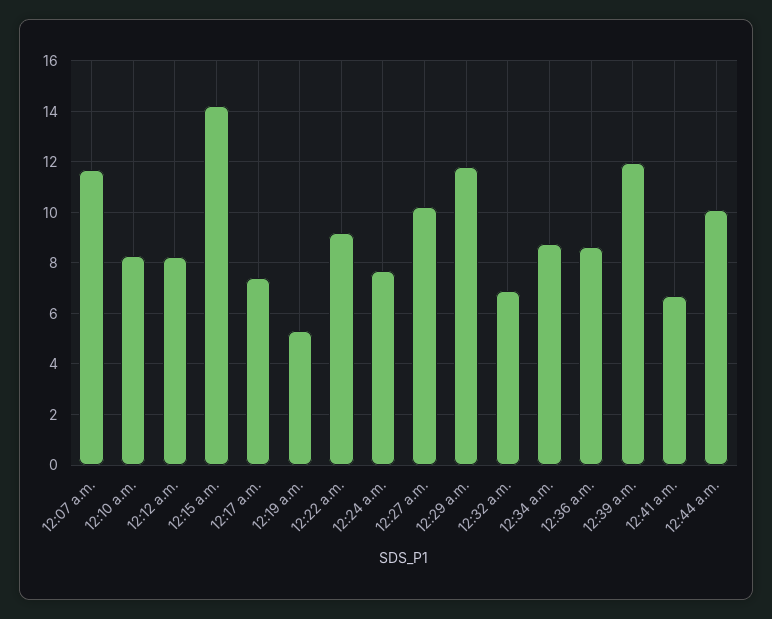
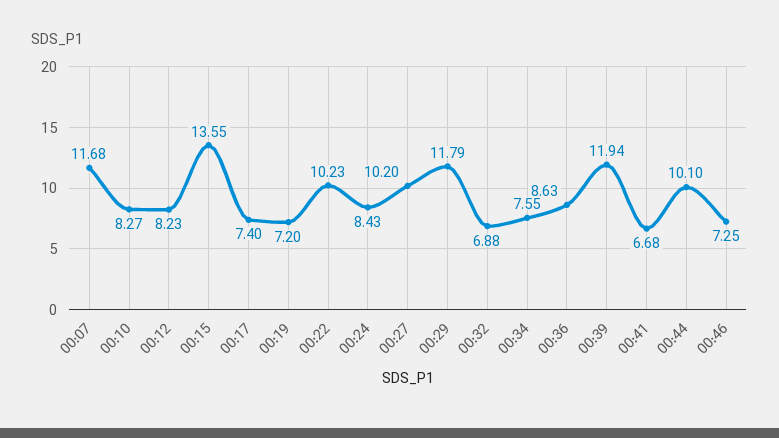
12:15 a.m.: 14.25 -> 13.55
12:19 a.m.: 5.25 -> 7.2
12:22 a.m.: 9.25 -> 10.23
12:24 a.m.: 7.75 -> 8.43
12:34 a.m.: 8.75 -> 7.55
00:46: none -> 7.25

